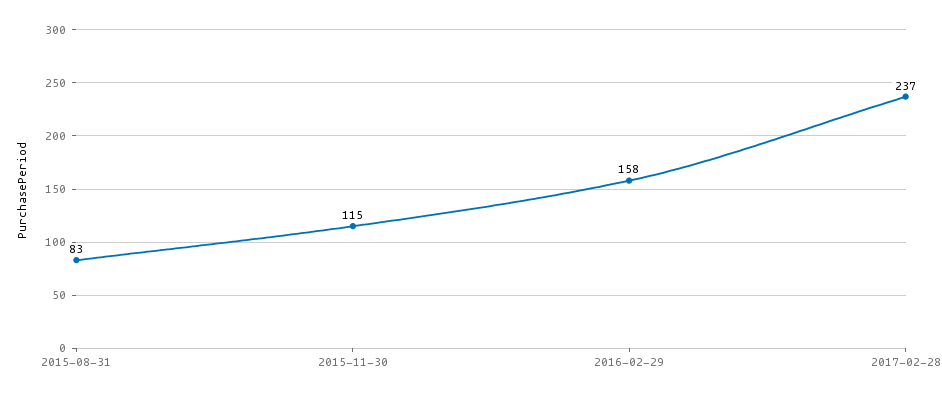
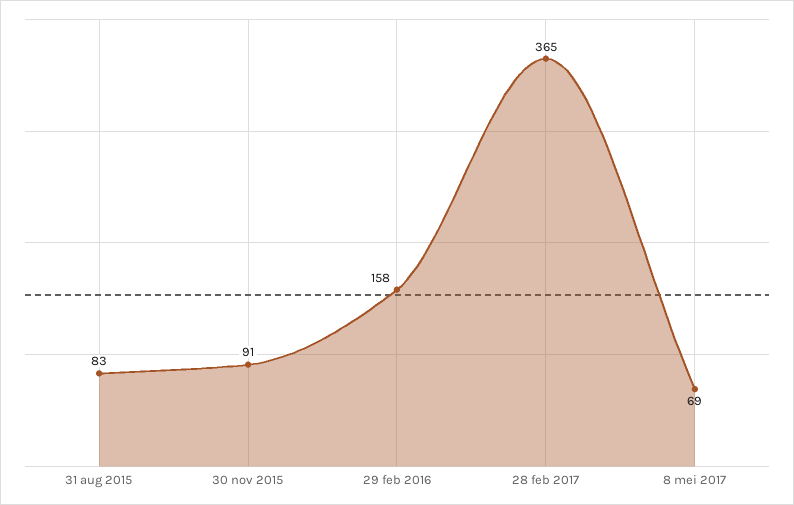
2015-11-30: 115 -> 91
2017-02-28: 237 -> 365
8 mei 2017: none -> 69

